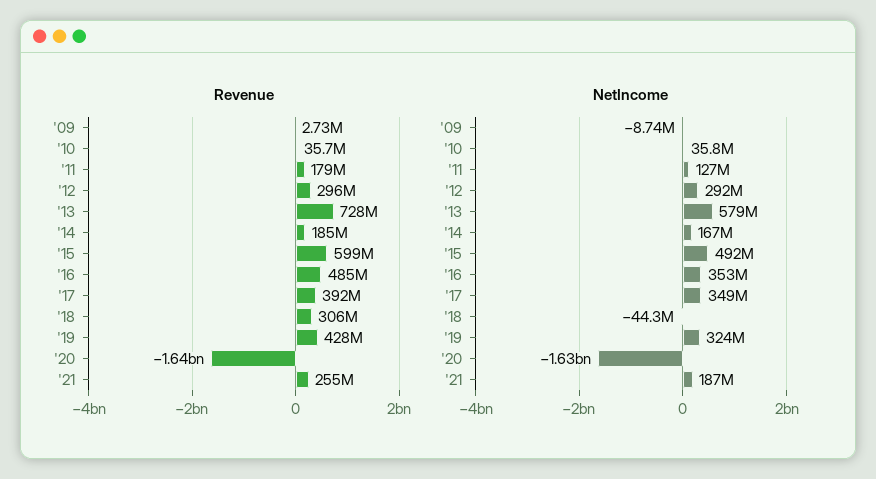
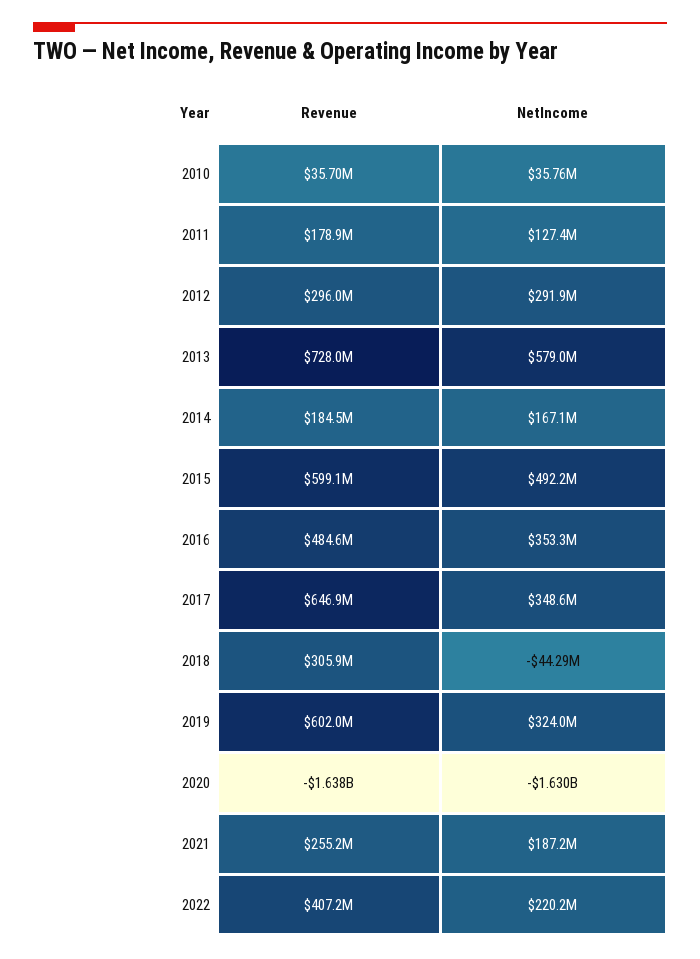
Revenue, '09: 2730000 -> none
Revenue, '17: 392000000 -> 646900000
Revenue, '19: 428000000 -> 602000000
NetIncome, '09: -8740000 -> none
Revenue, 2022: none -> 407200000
NetIncome, 2022: none -> 220200000

